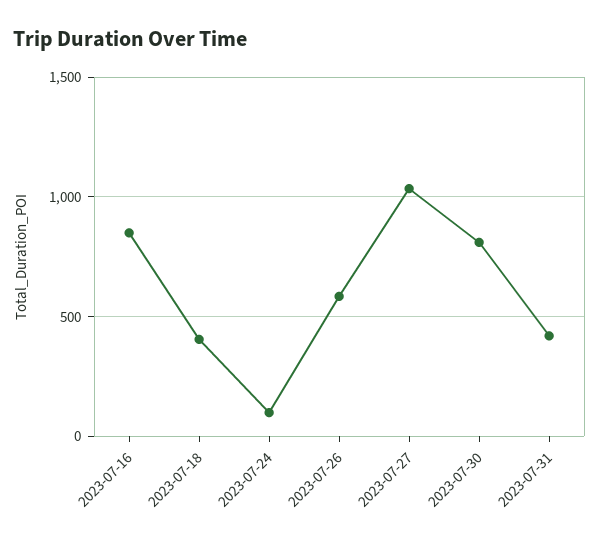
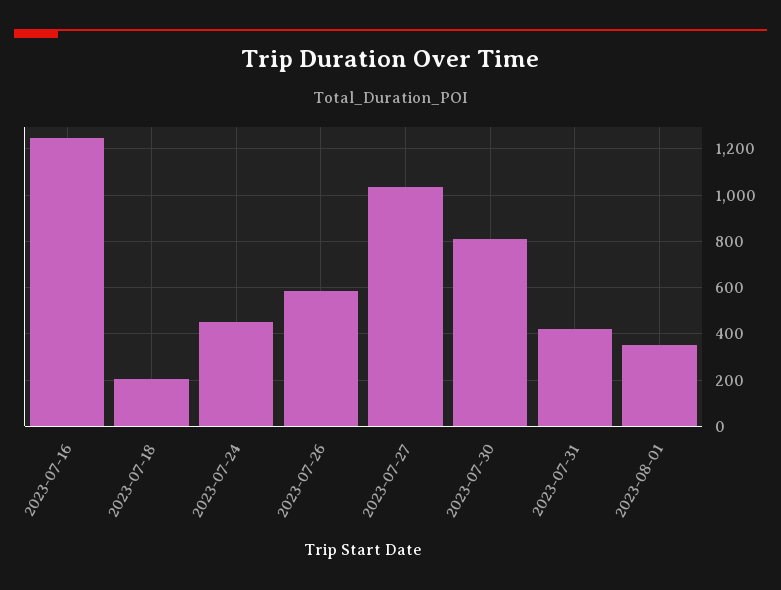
2023-07-16: 850 -> 1250
2023-07-18: 400 -> 200
2023-07-24: 100 -> 450
2023-08-01: none -> 350

